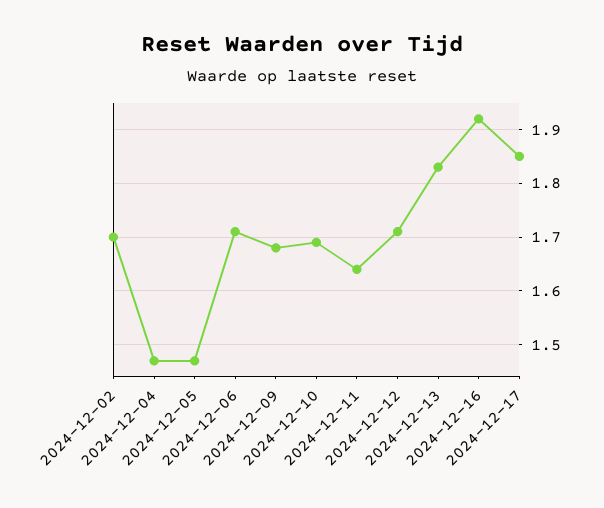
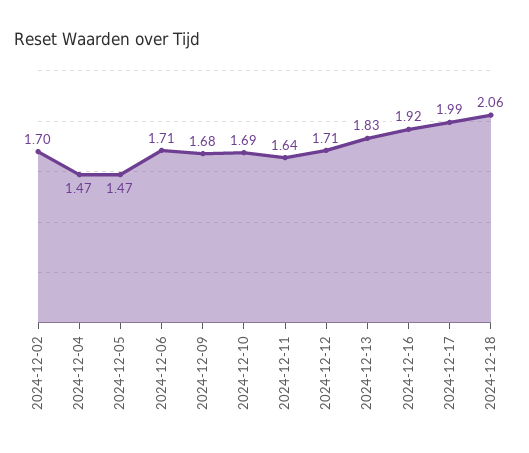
2024-12-17: 1.85 -> 1.99
2024-12-18: none -> 2.06

